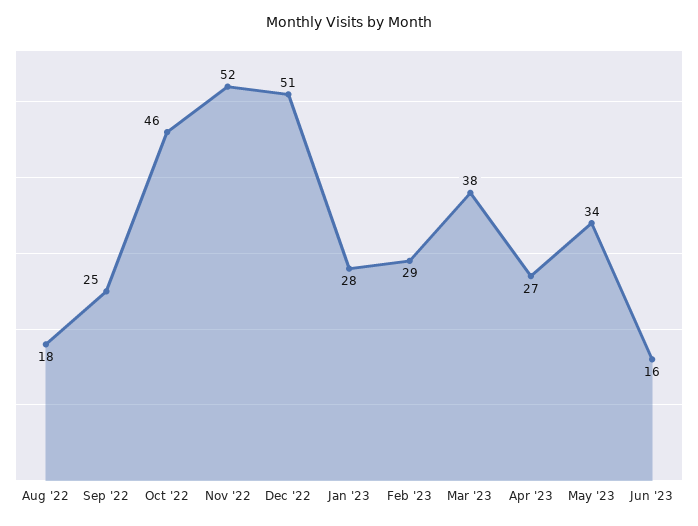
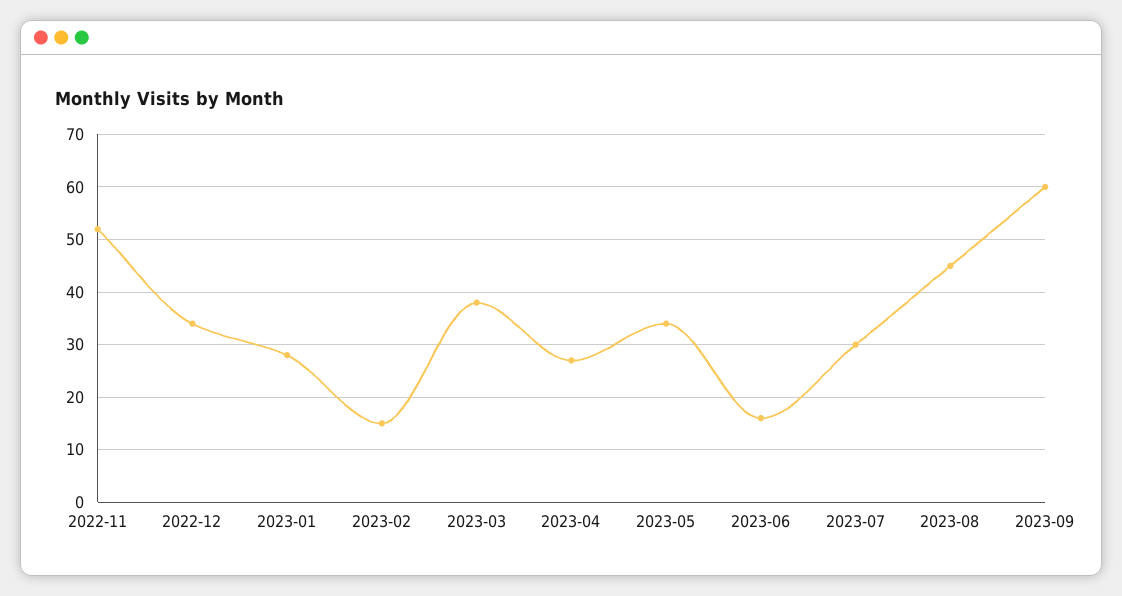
Aug '22: 18 -> none
Sep '22: 25 -> none
Oct '22: 46 -> none
Dec '22: 51 -> 35
Feb '23: 29 -> 15
2023-07: none -> 30
2023-08: none -> 45
2023-09: none -> 60

